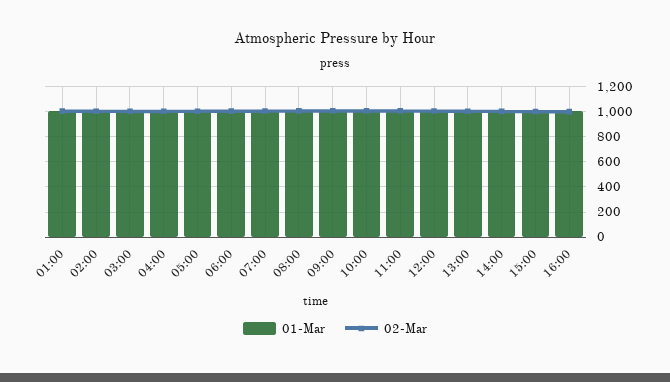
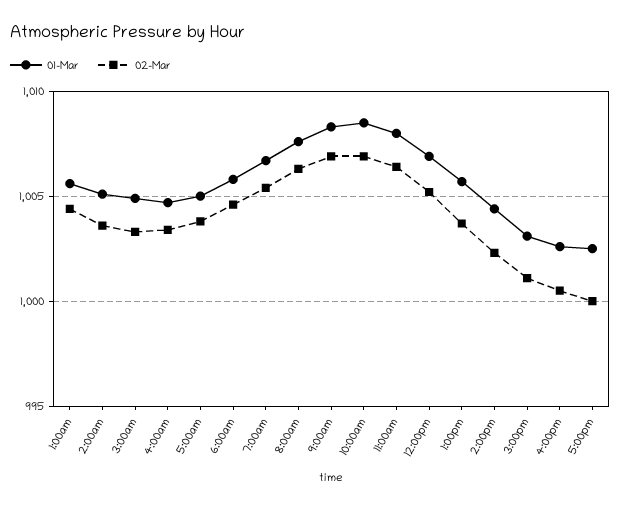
01-Mar, 5:00pm: none -> 1002.5
02-Mar, 5:00pm: none -> 1000

